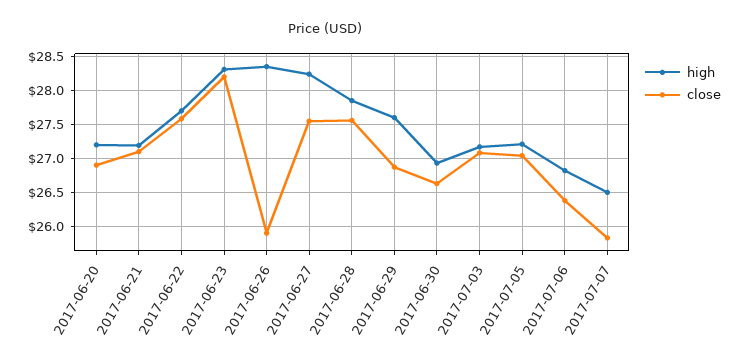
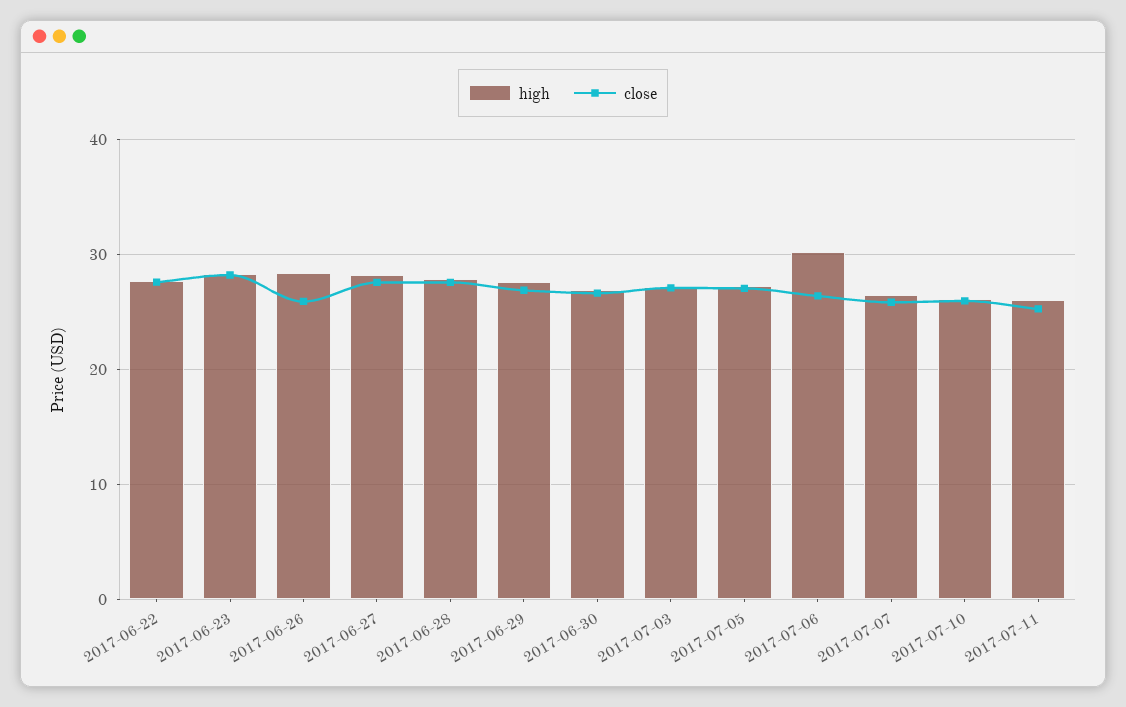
high, 2017-06-20: 27.2 -> none
close, 2017-06-20: 26.9 -> none
high, 2017-06-21: 27.2 -> none
close, 2017-06-21: 27.1 -> none
high, 2017-07-06: 26.8 -> 30
high, 2017-07-10: none -> 26
close, 2017-07-10: none -> 26
high, 2017-07-11: none -> 26
close, 2017-07-11: none -> 25

